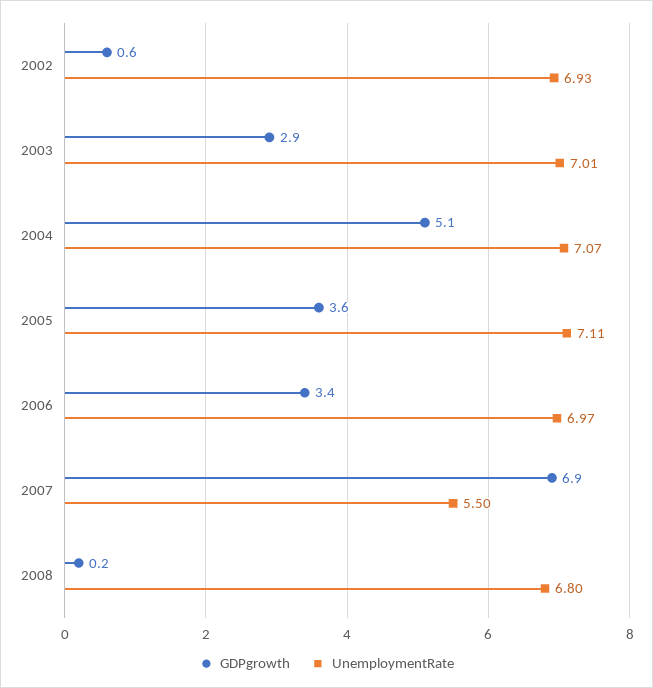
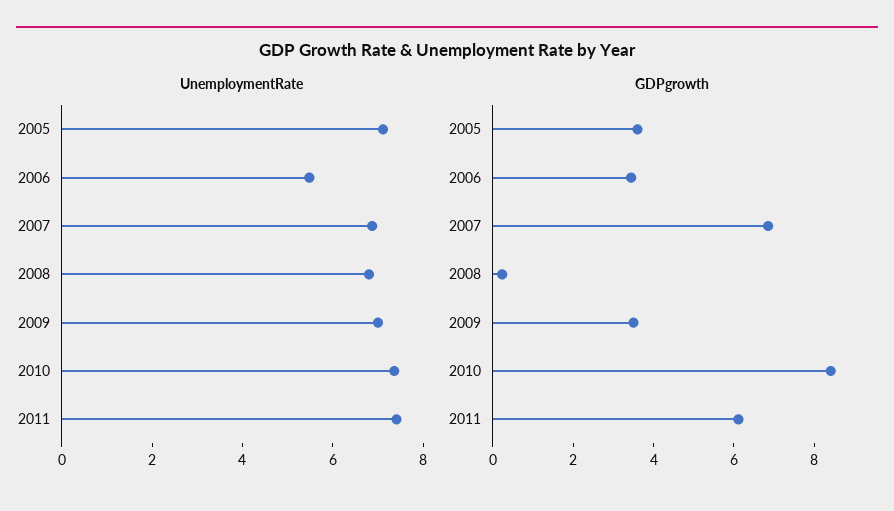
GDPgrowth, 2002: 0.6 -> none
UnemploymentRate, 2002: 6.93 -> none
GDPgrowth, 2003: 2.9 -> none
UnemploymentRate, 2003: 7.01 -> none
GDPgrowth, 2004: 5.1 -> none
UnemploymentRate, 2004: 7.07 -> none
UnemploymentRate, 2006: 6.97 -> 5.5
UnemploymentRate, 2007: 5.5 -> 7
UnemploymentRate, 2009: none -> 7
UnemploymentRate, 2010: none -> 7.5
UnemploymentRate, 2011: none -> 7.5
GDPgrowth, 2009: none -> 3.5
GDPgrowth, 2010: none -> 8.5
GDPgrowth, 2011: none -> 6

